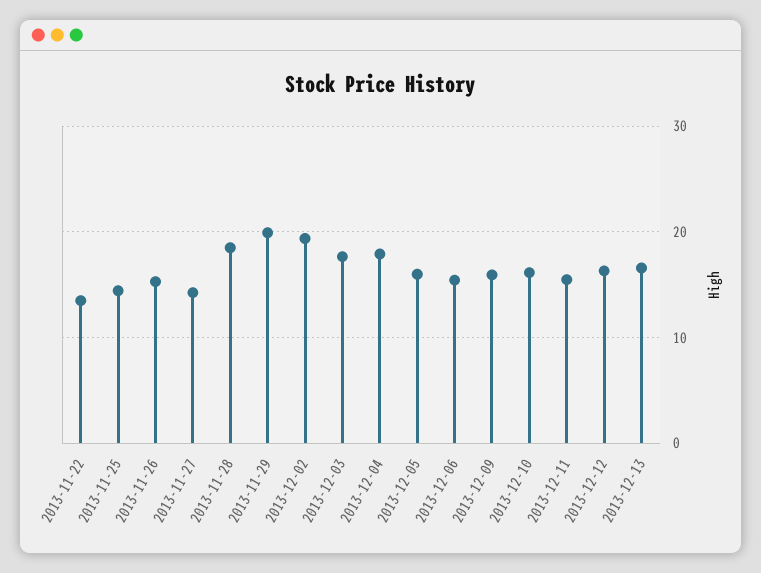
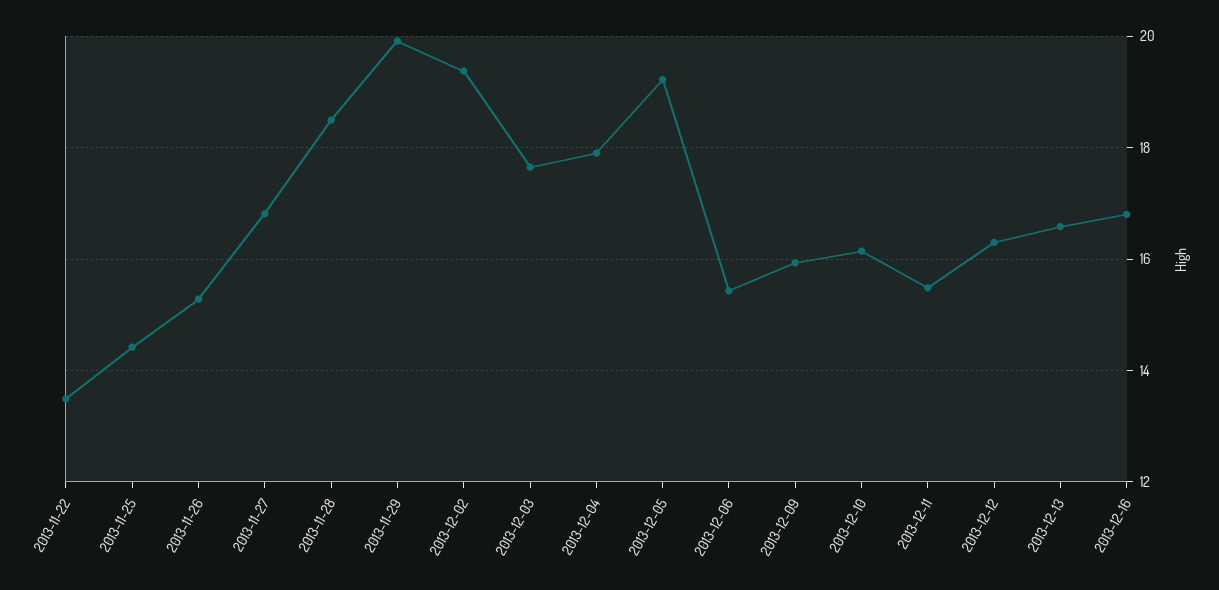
2013-11-27: 14 -> 16.8
2013-12-05: 16 -> 19.2
2013-12-16: none -> 16.8

